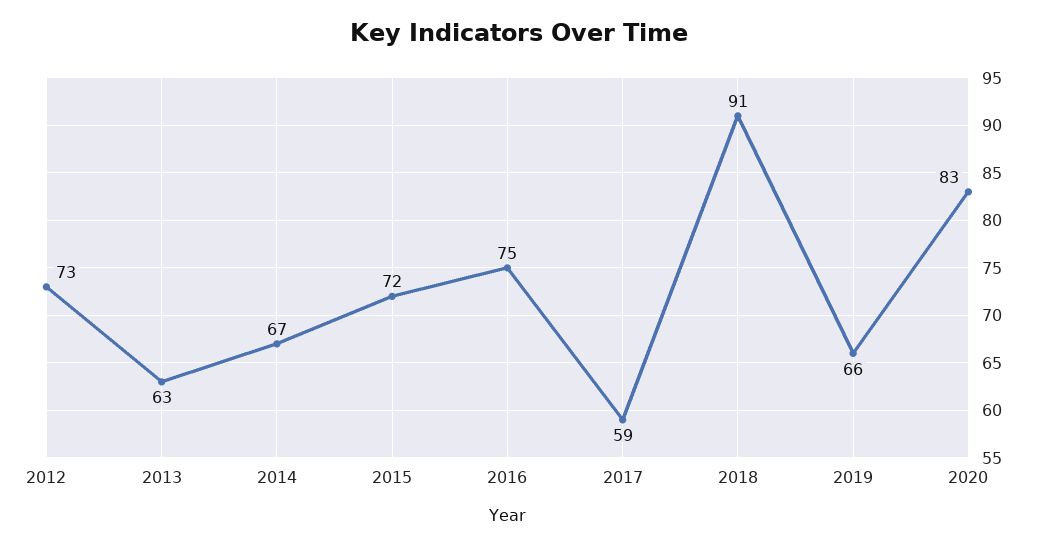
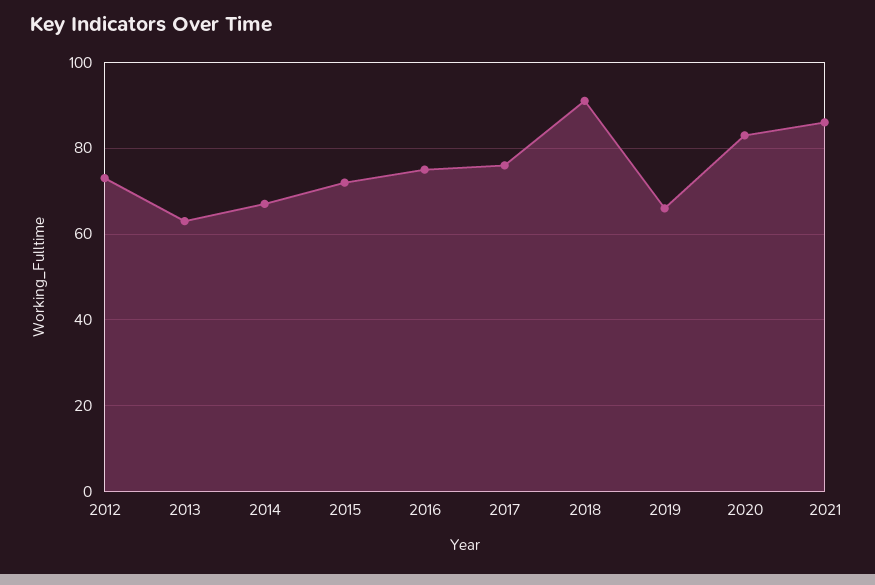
2017: 59 -> 75
2021: none -> 85

